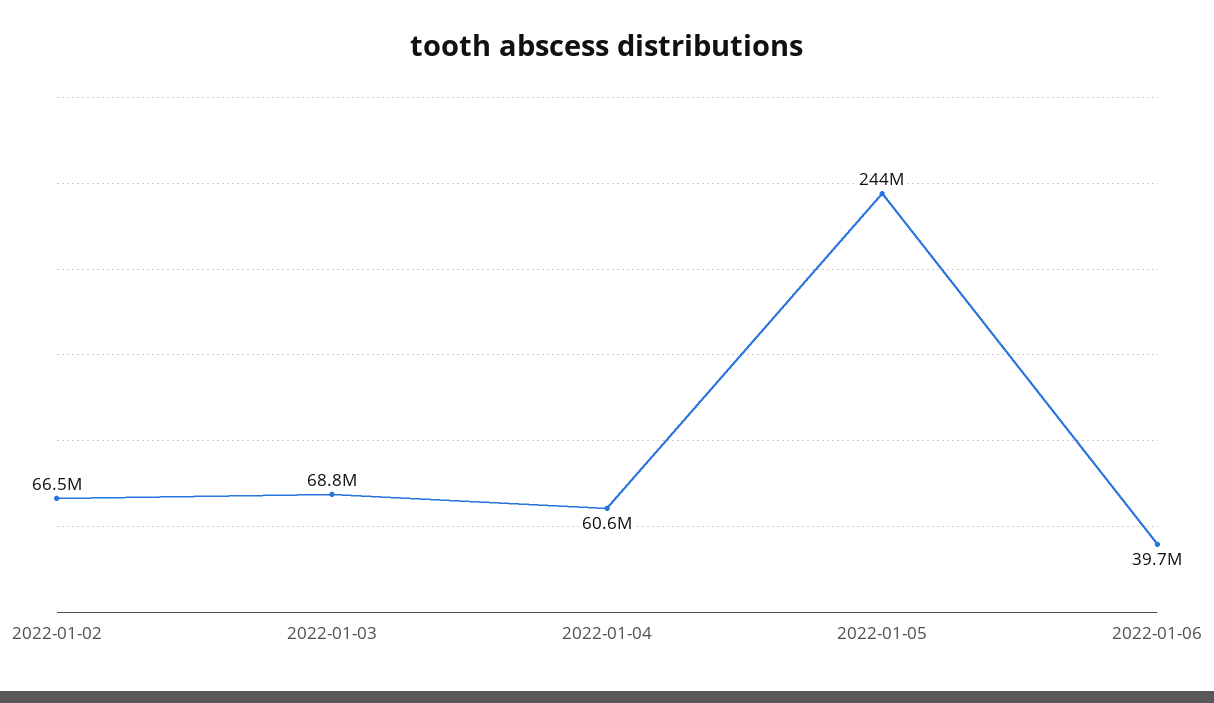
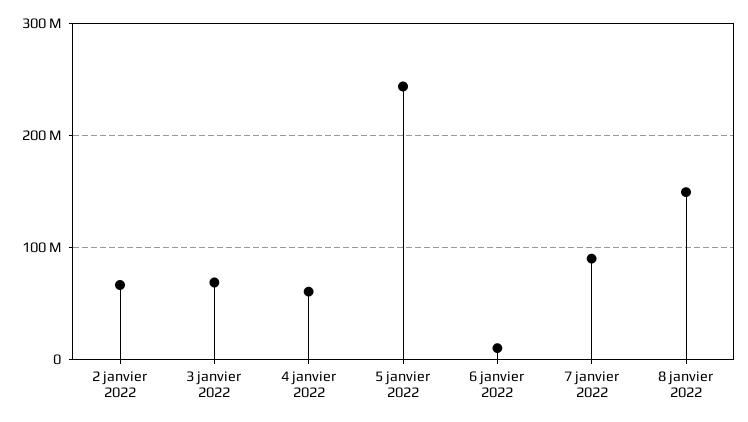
2022-01-06: 39700000 -> 10000000
7 janvier 2022: none -> 90000000
8 janvier 2022: none -> 150000000

